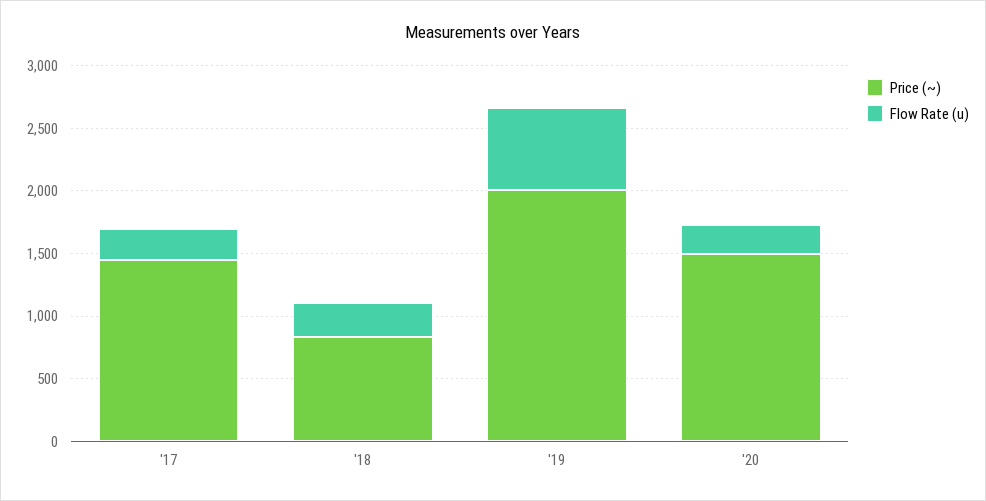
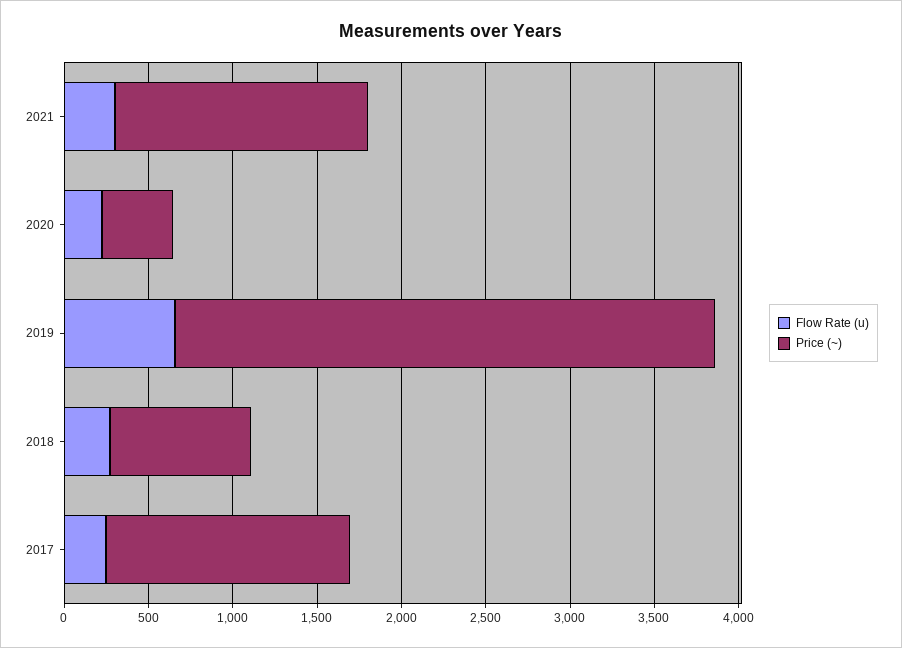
Price (~), '19: 2000 -> 3200
Price (~), '20: 1500 -> 400
Flow Rate (u), 2021: none -> 300
Price (~), 2021: none -> 1500

